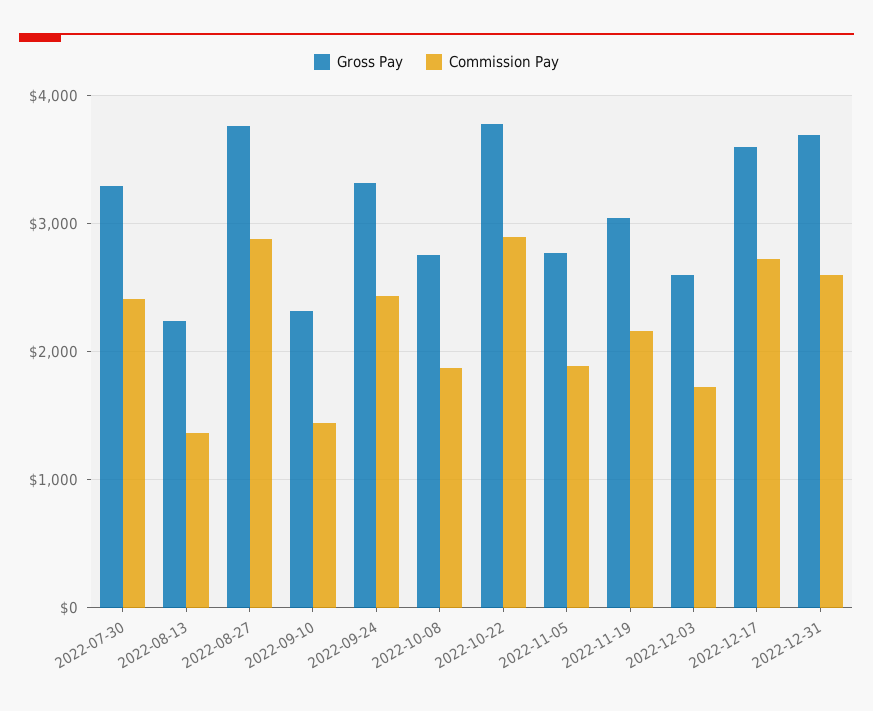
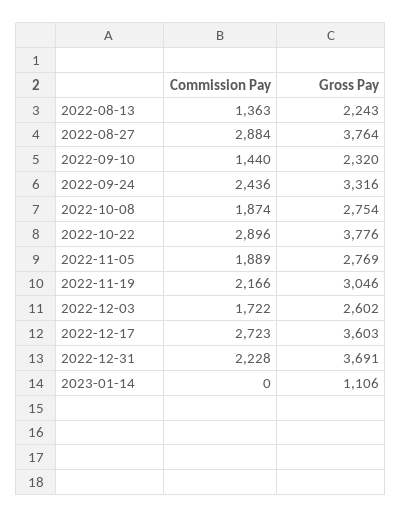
Gross Pay, 2022-07-30: 3300 -> none
Commission Pay, 2022-07-30: 2400 -> none
Commission Pay, 2022-12-31: 2600 -> 2228
Commission Pay, 2023-01-14: none -> 0
Gross Pay, 2023-01-14: none -> 1106

